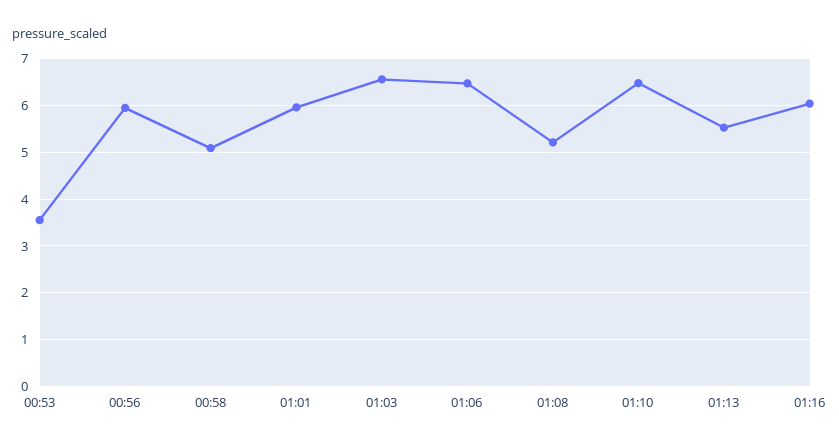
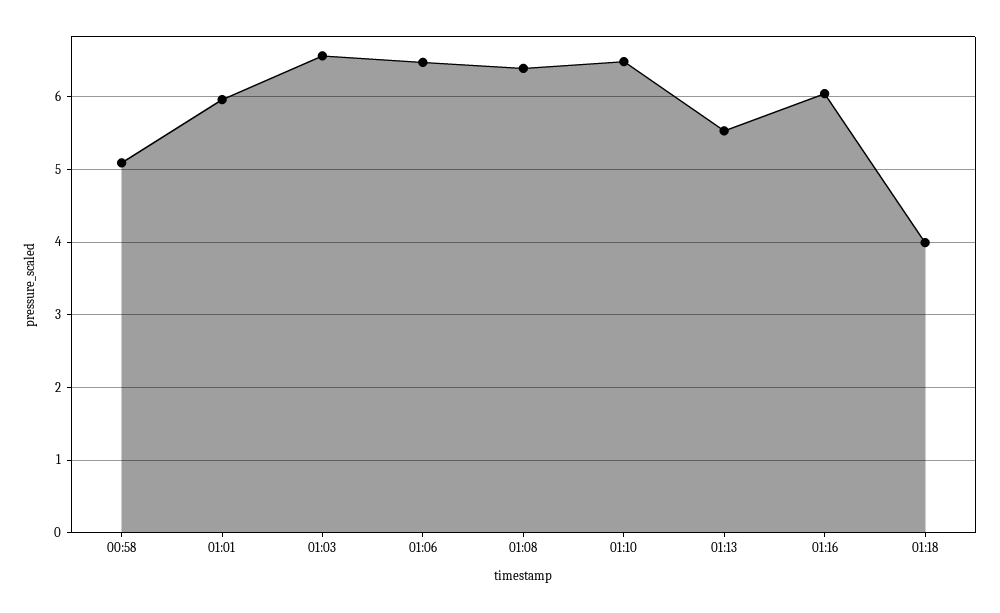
00:53: 3.6 -> none
00:56: 6 -> none
01:08: 5.2 -> 6.4
01:18: none -> 4

